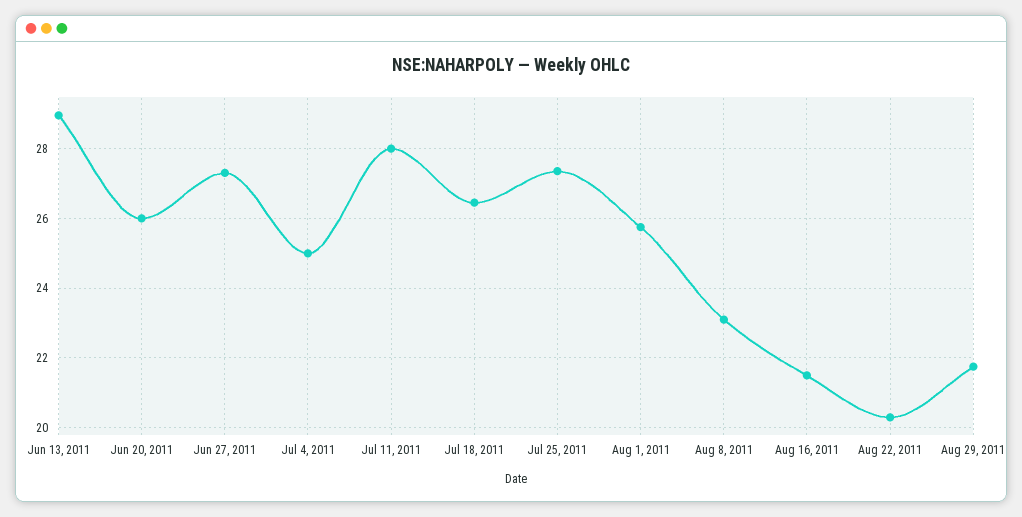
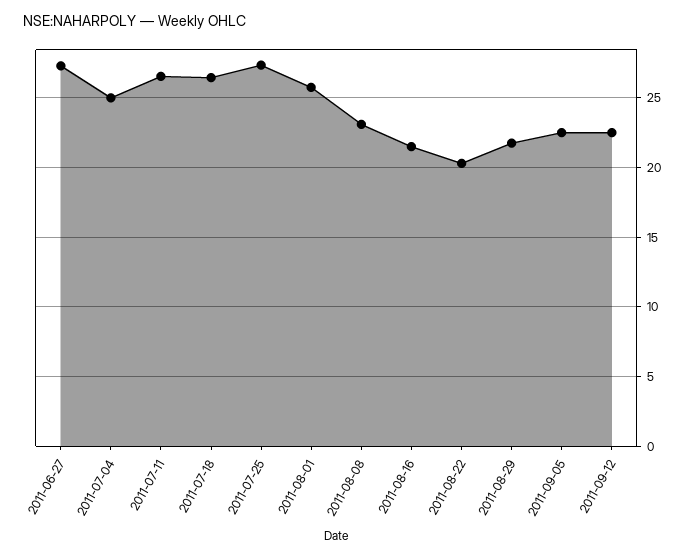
Jun 13, 2011: 29 -> none
Jun 20, 2011: 26 -> none
Jul 11, 2011: 28 -> 26.5
2011-09-05: none -> 22.5
2011-09-12: none -> 22.5

